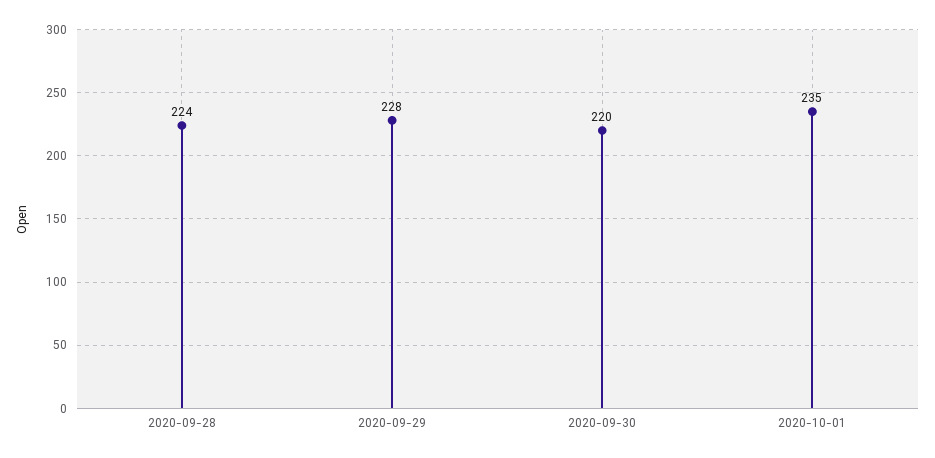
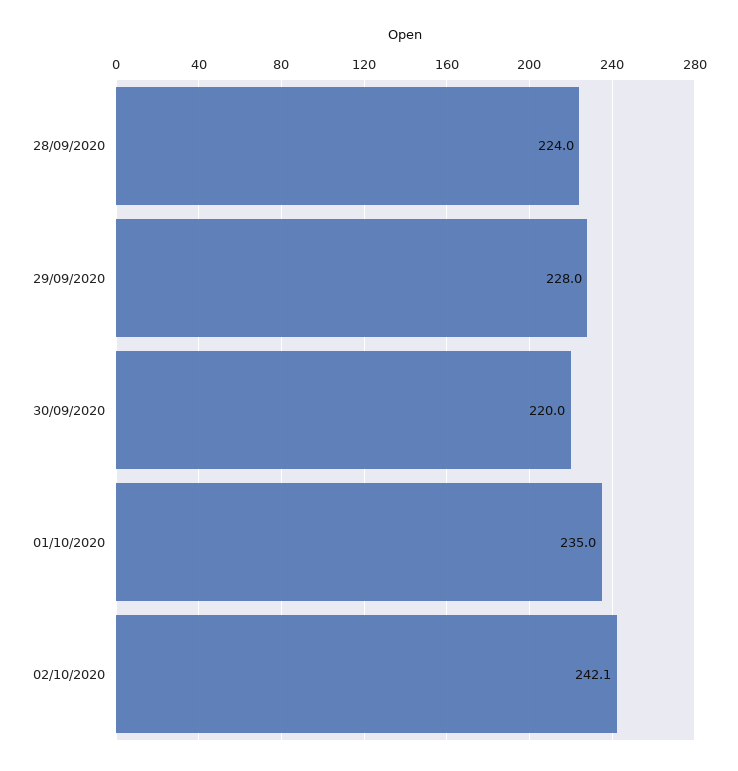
02/10/2020: none -> 242.1

